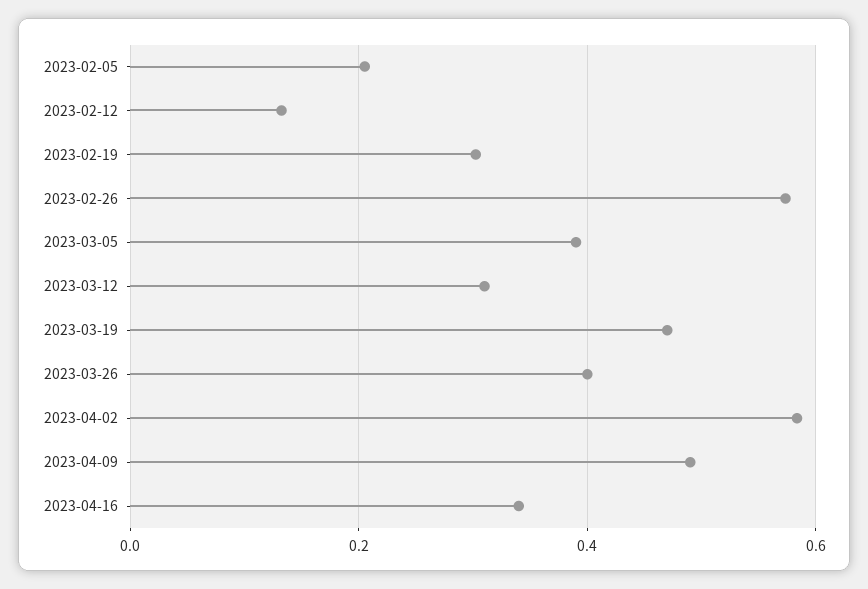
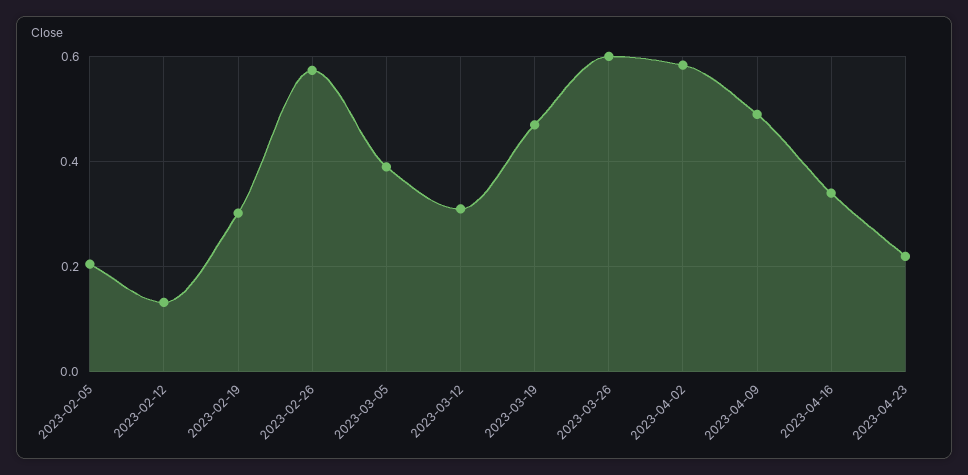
2023-03-26: 0.4 -> 0.6
2023-04-23: none -> 0.22

